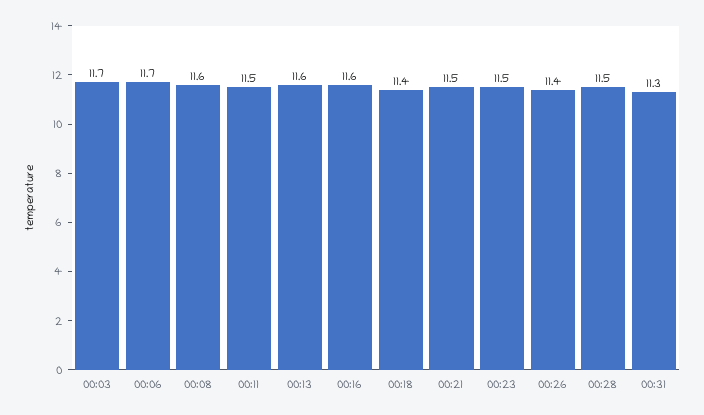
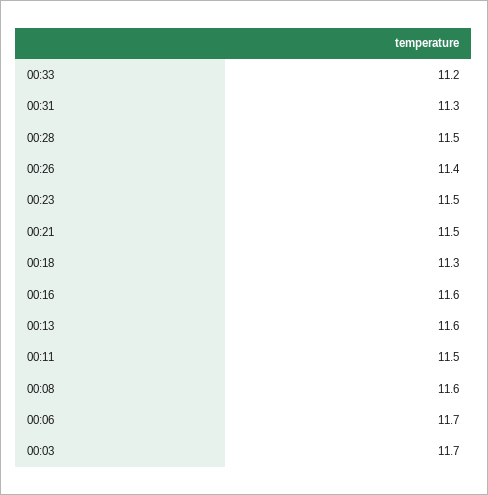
00:18: 11.4 -> 11.3
00:33: none -> 11.2

